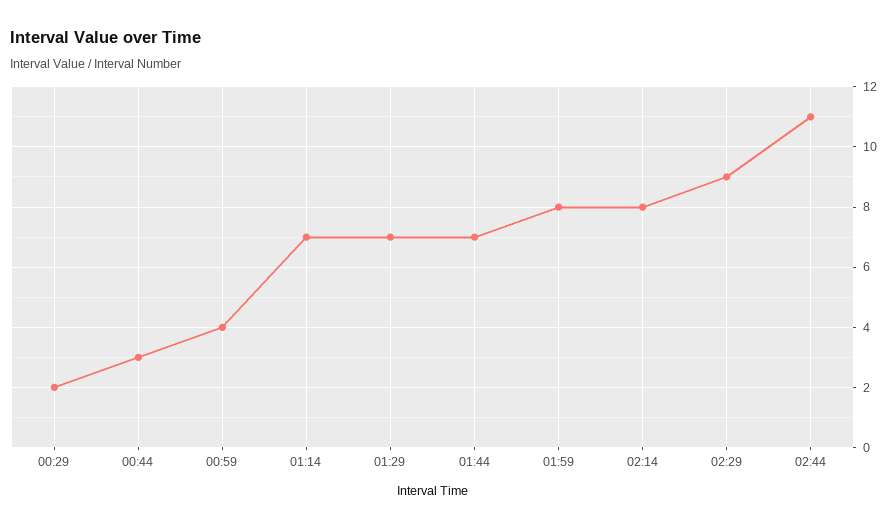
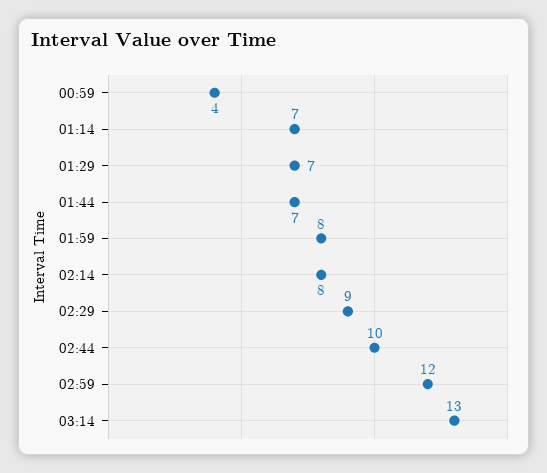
00:29: 2 -> none
00:44: 3 -> none
02:44: 11 -> 10
02:59: none -> 12
03:14: none -> 13

